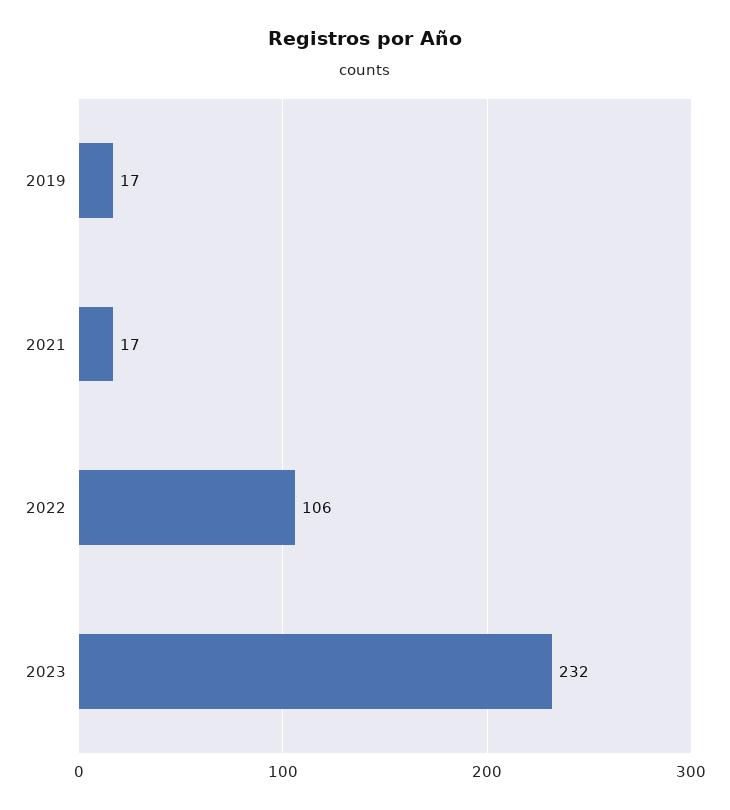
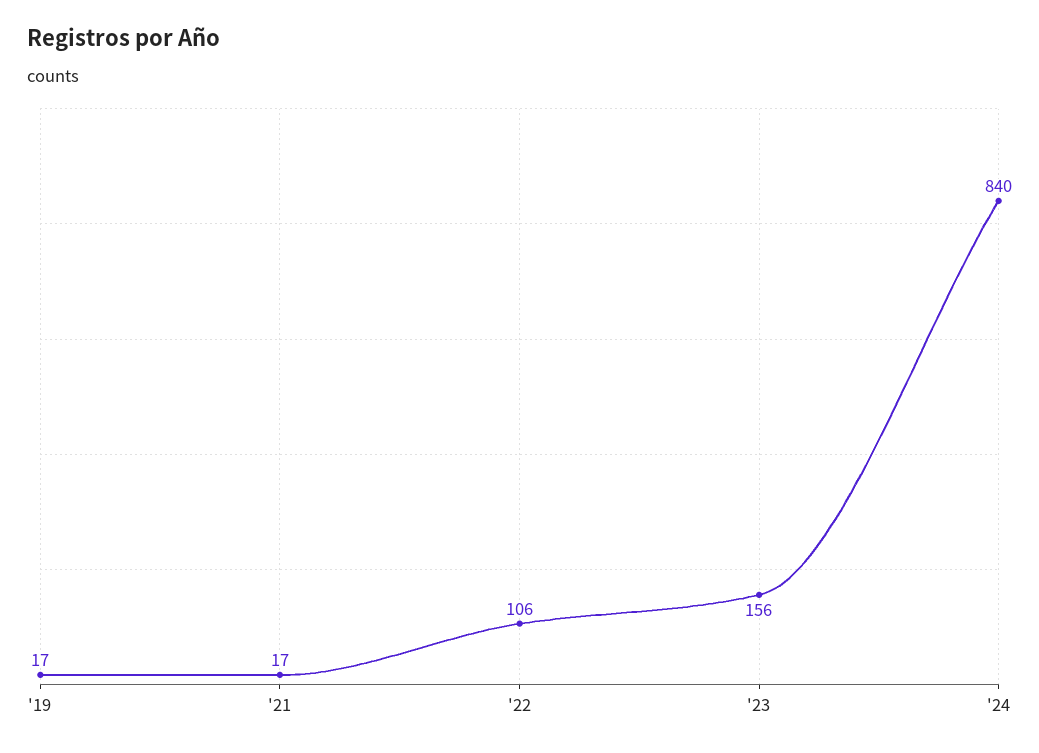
2023: 232 -> 156
'24: none -> 840

